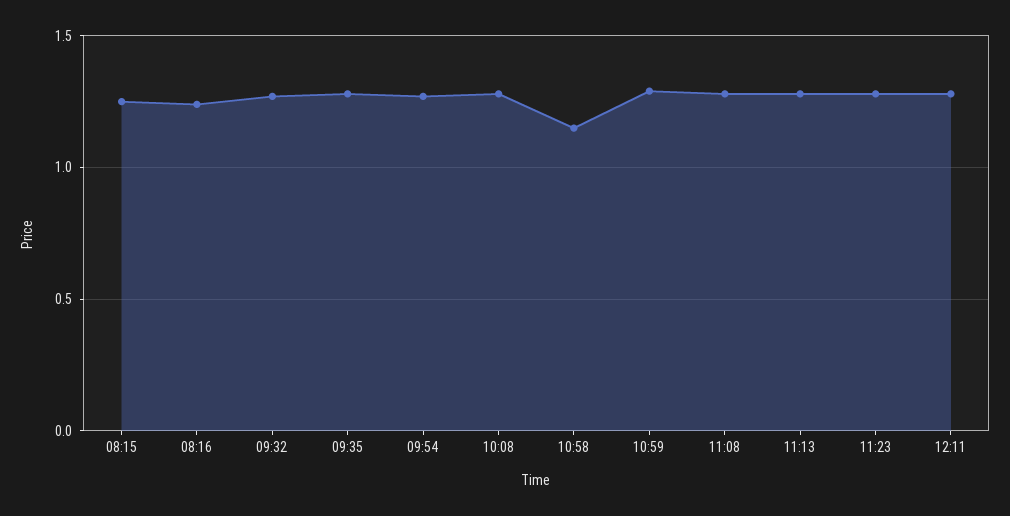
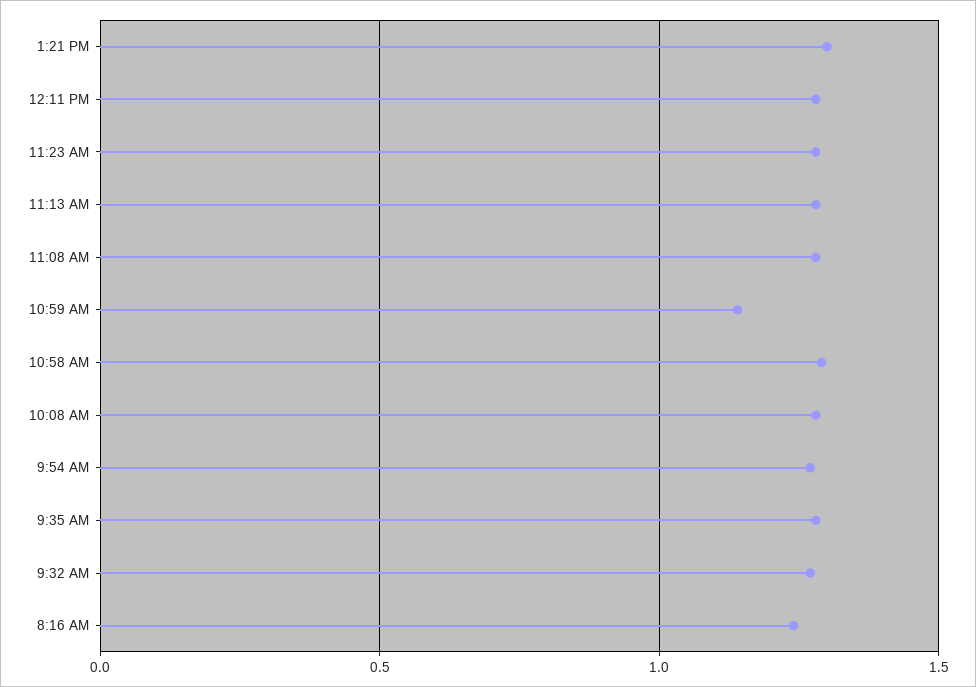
08:15: 1.25 -> none
10:58: 1.15 -> 1.3
10:59: 1.3 -> 1.15
1:21 PM: none -> 1.3

